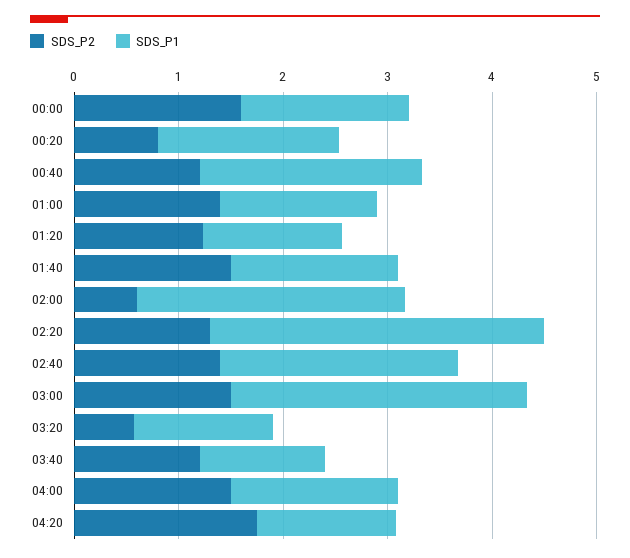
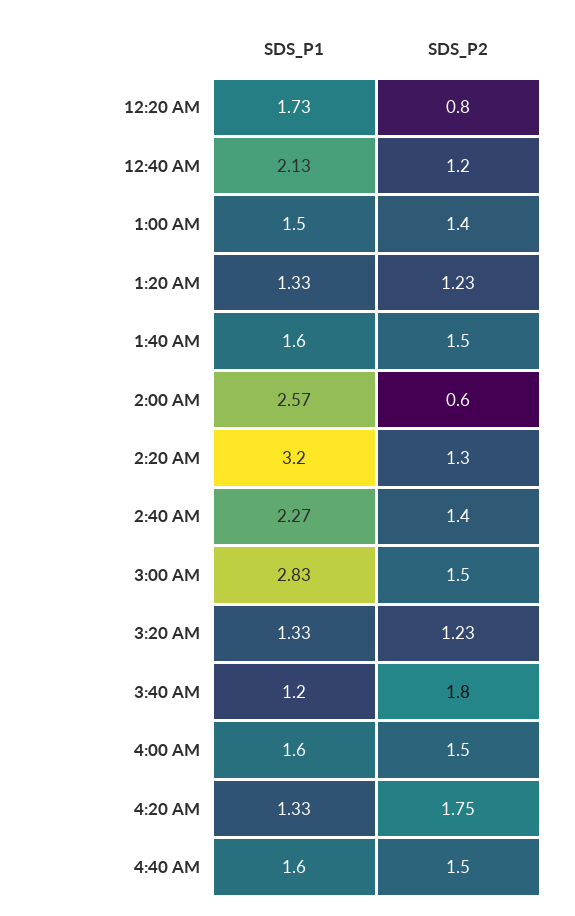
SDS_P2, 00:00: 1.6 -> none
SDS_P1, 00:00: 1.6 -> none
SDS_P2, 03:20: 0.6 -> 1.23
SDS_P2, 03:40: 1.2 -> 1.8
SDS_P1, 4:40 AM: none -> 1.6
SDS_P2, 4:40 AM: none -> 1.5

